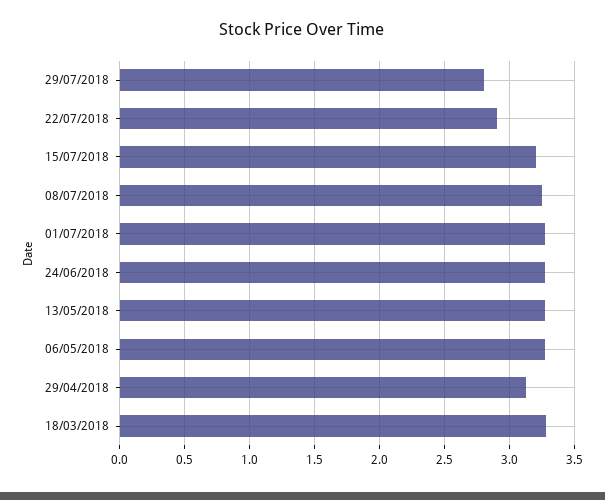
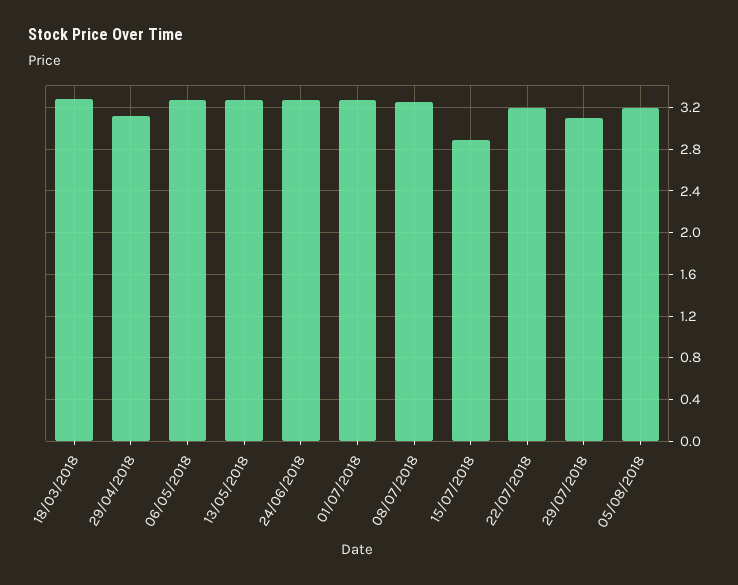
29/07/2018: 2.8 -> 3.1
22/07/2018: 2.9 -> 3.2
15/07/2018: 3.2 -> 2.9
05/08/2018: none -> 3.2

